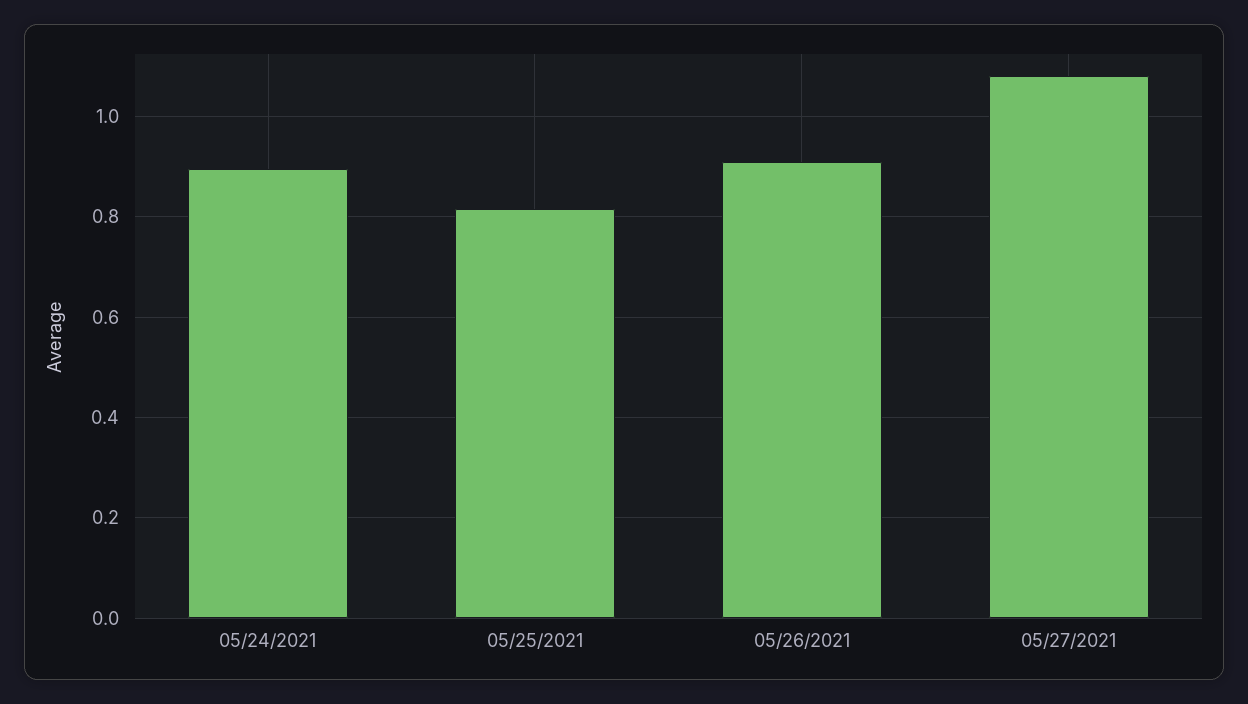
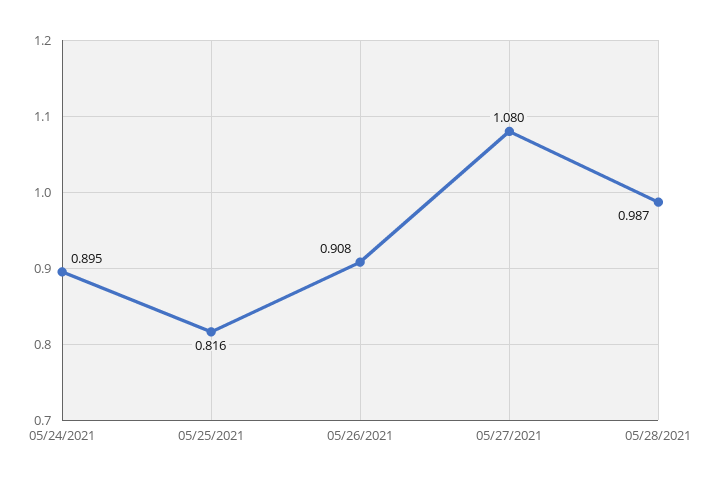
05/28/2021: none -> 0.987

